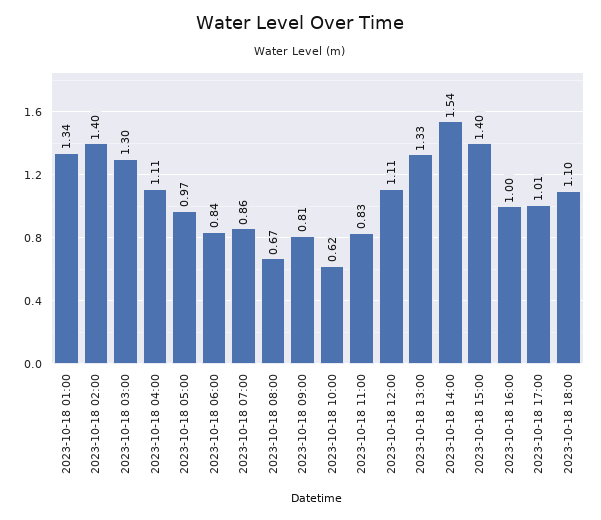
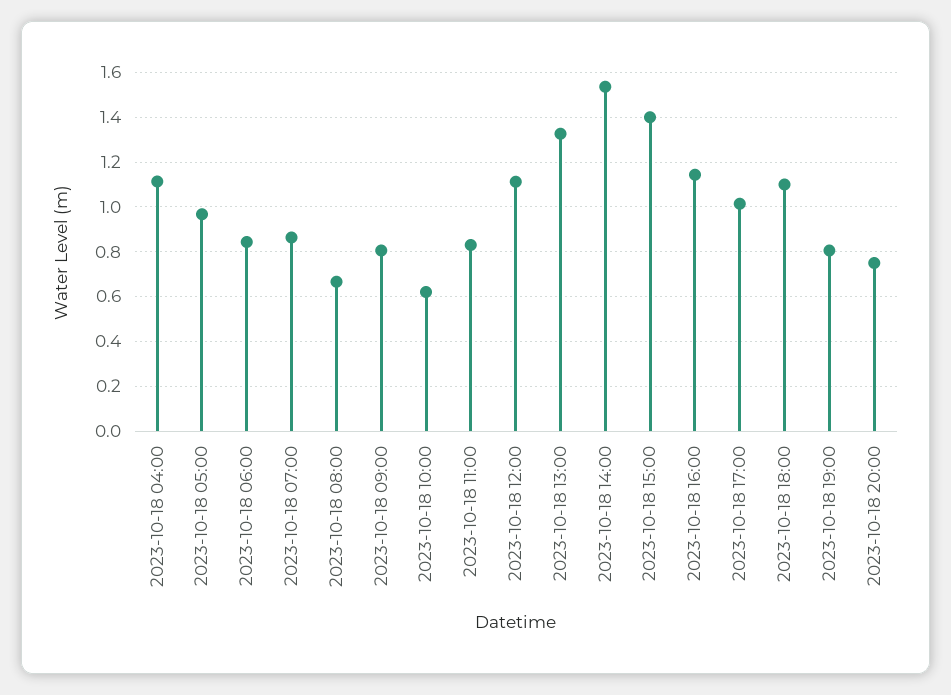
2023-10-18 01:00: 1.34 -> none
2023-10-18 02:00: 1.4 -> none
2023-10-18 03:00: 1.3 -> none
2023-10-18 16:00: 1 -> 1.15
2023-10-18 19:00: none -> 0.8
2023-10-18 20:00: none -> 0.75

